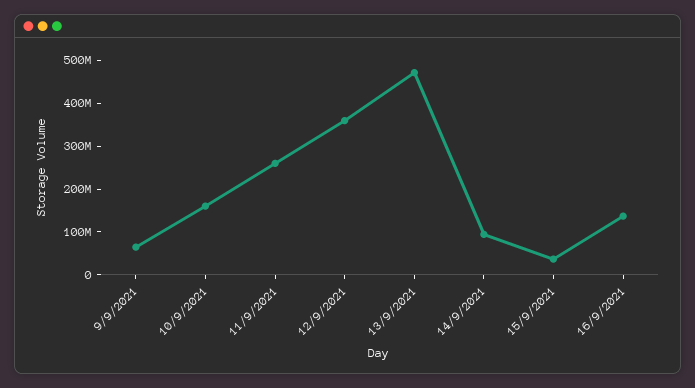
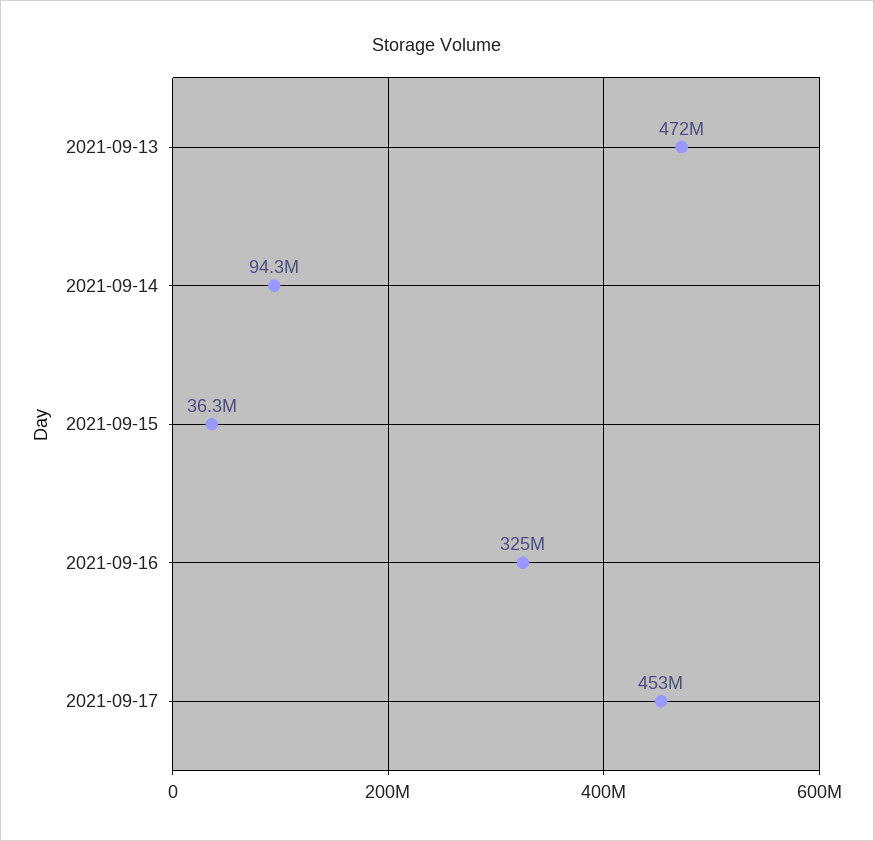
9/9/2021: 60000000 -> none
10/9/2021: 160000000 -> none
11/9/2021: 260000000 -> none
12/9/2021: 360000000 -> none
16/9/2021: 140000000 -> 325000000
2021-09-17: none -> 453000000

